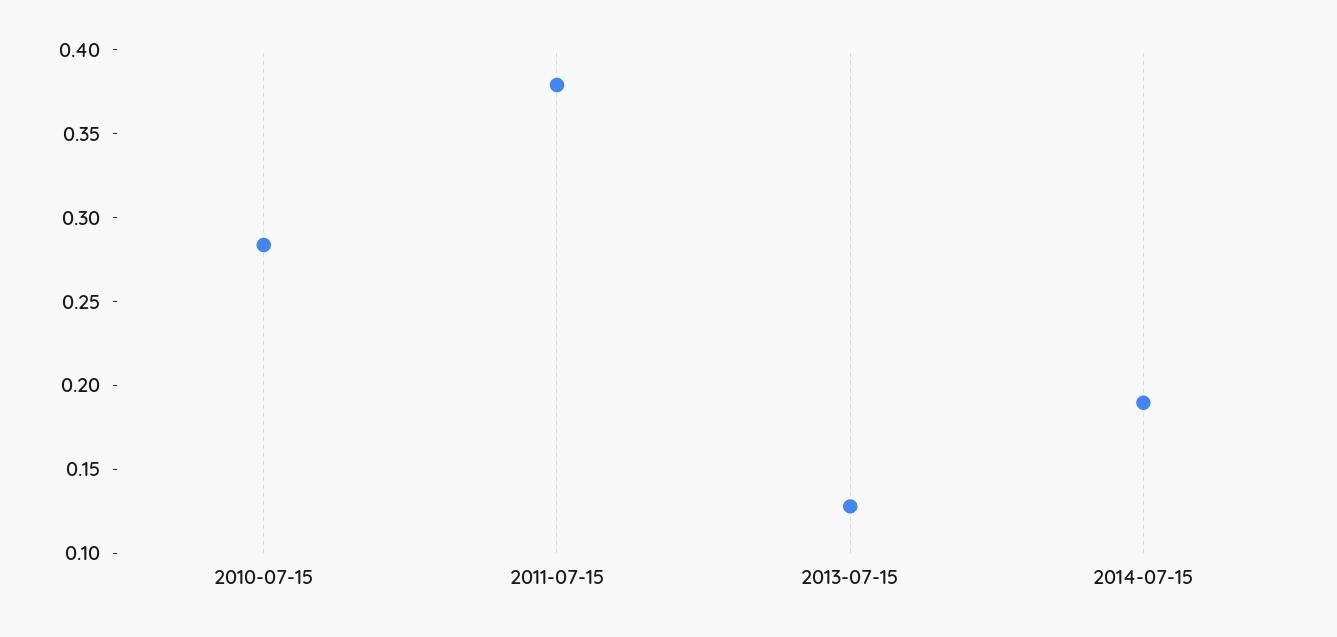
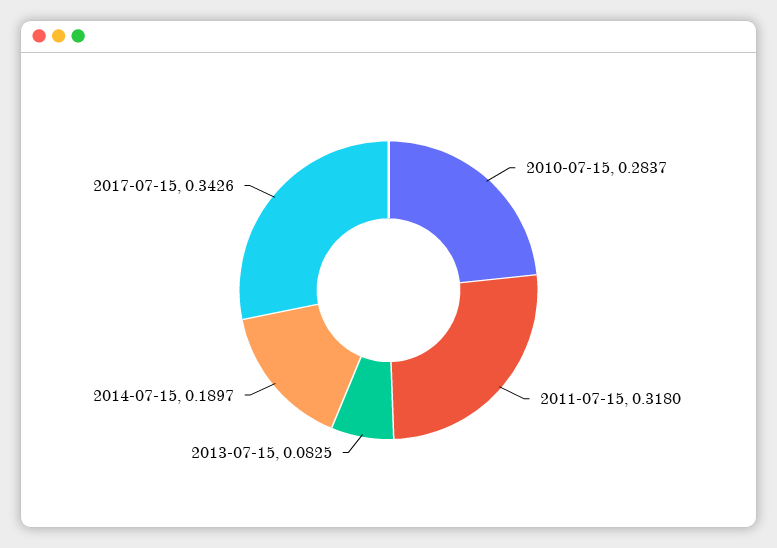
2011-07-15: 0.38 -> 0.318
2013-07-15: 0.13 -> 0.0825
2017-07-15: none -> 0.3426

